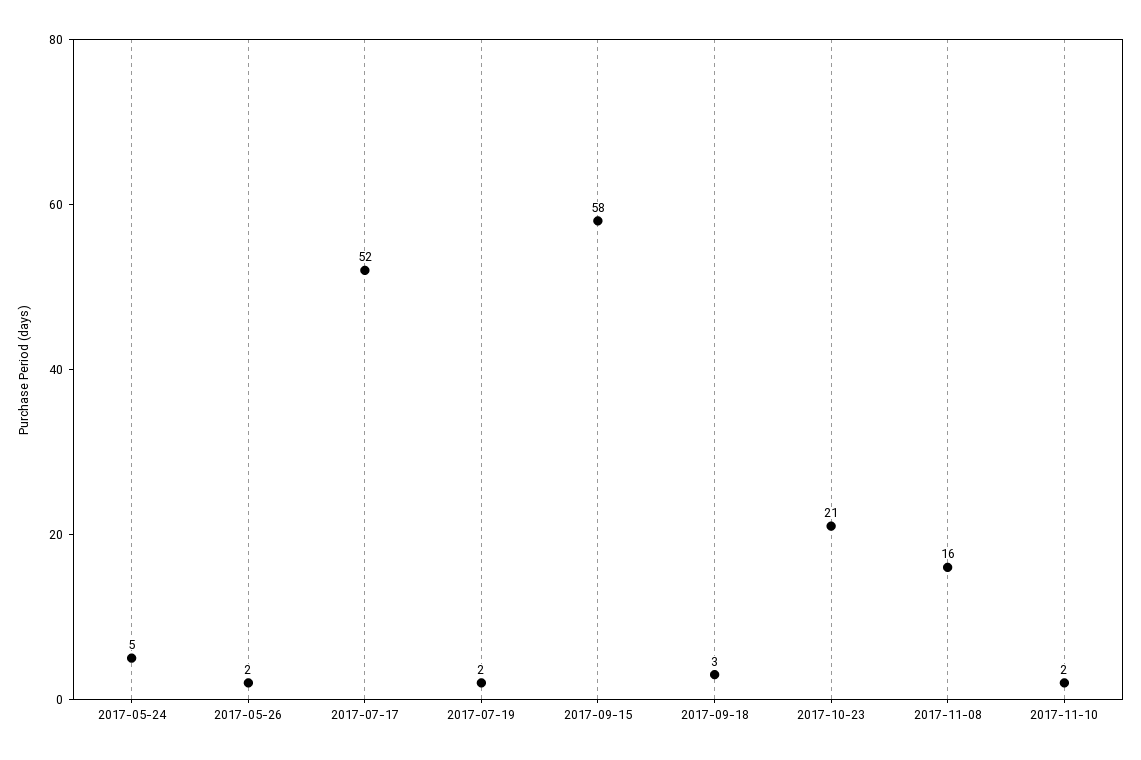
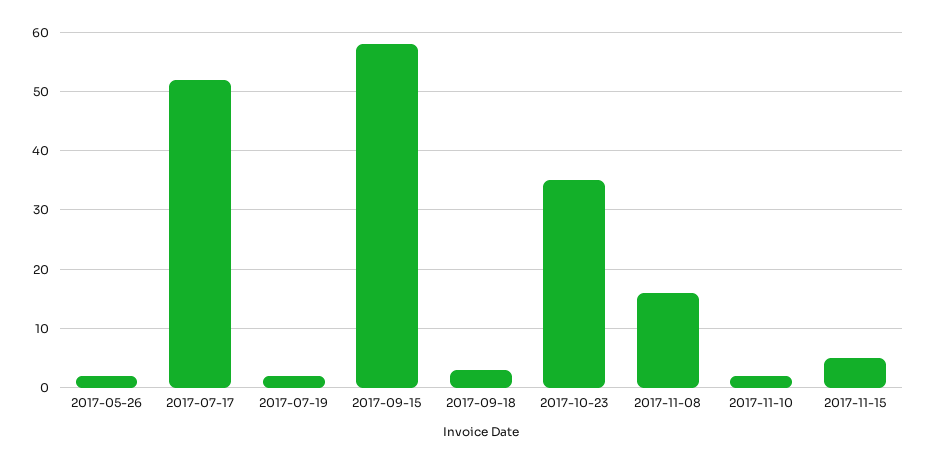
2017-05-24: 5 -> none
2017-10-23: 21 -> 35
2017-11-15: none -> 5

